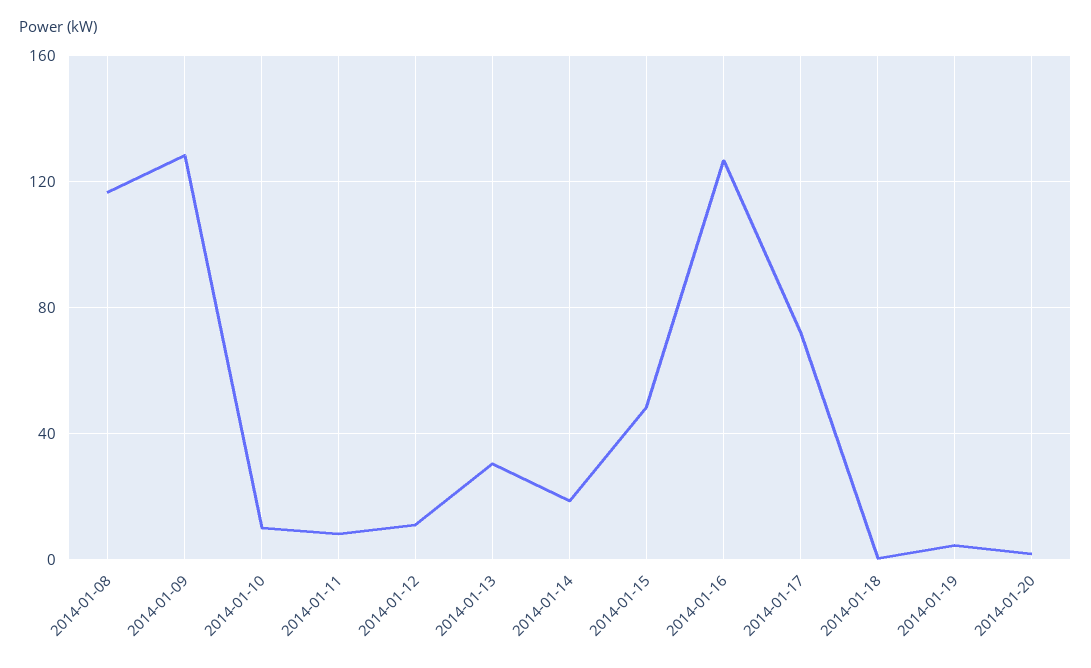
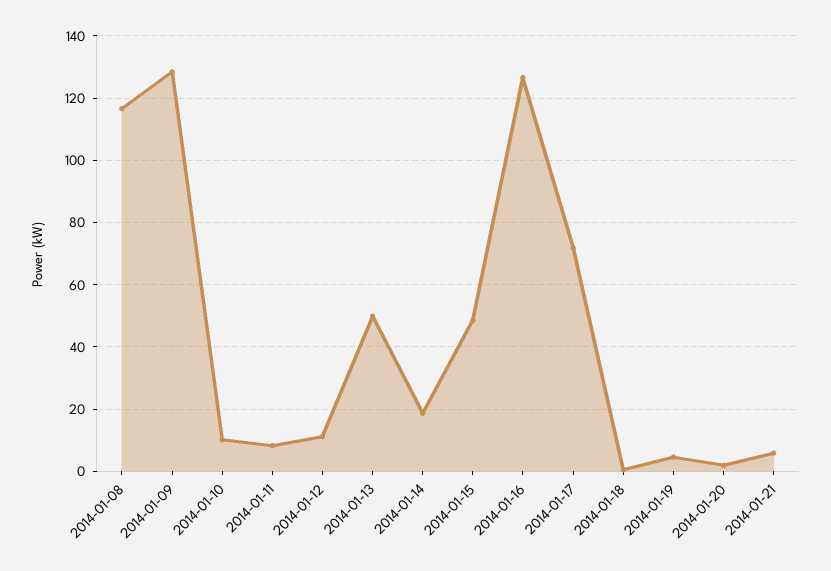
2014-01-13: 30 -> 50
2014-01-21: none -> 6

